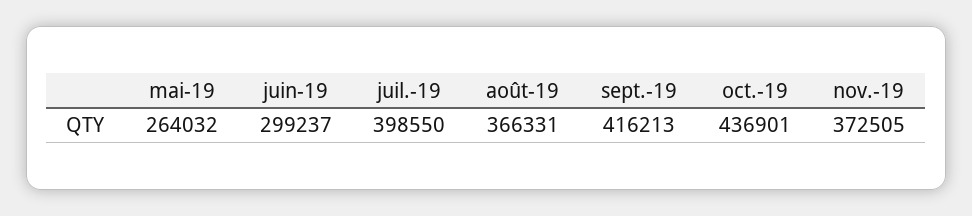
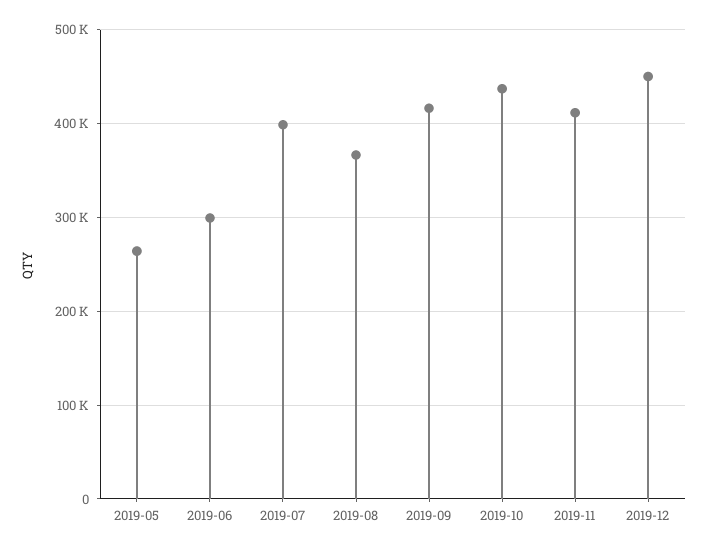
nov.-19: 372505 -> 410000
2019-12: none -> 450000

